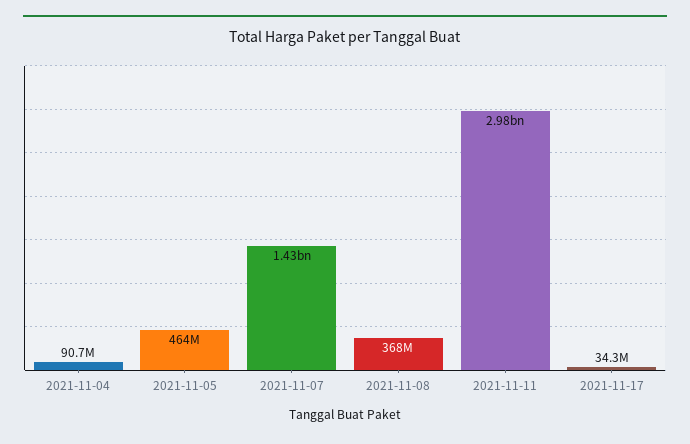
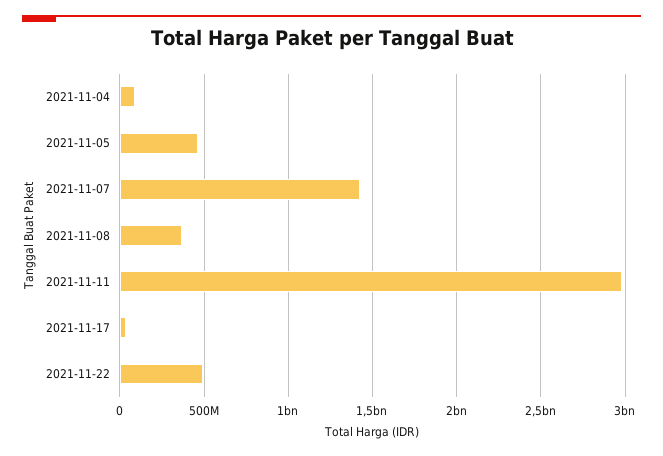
2021-11-22: none -> 500000000

